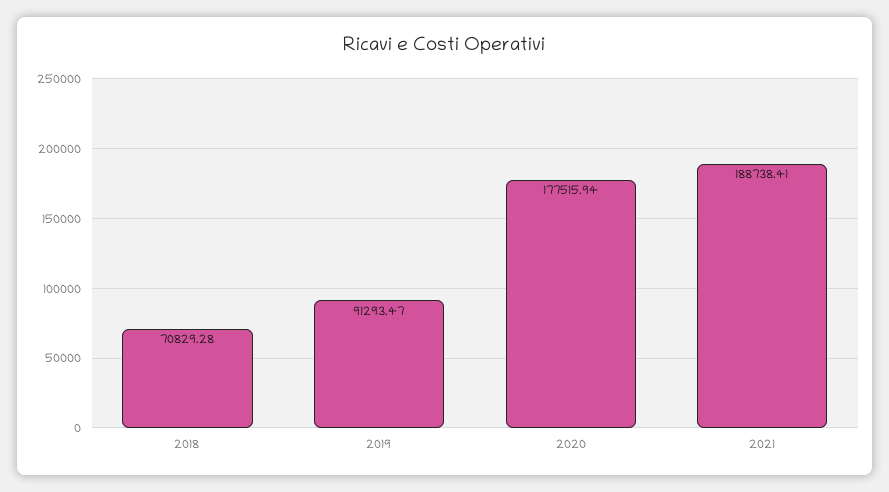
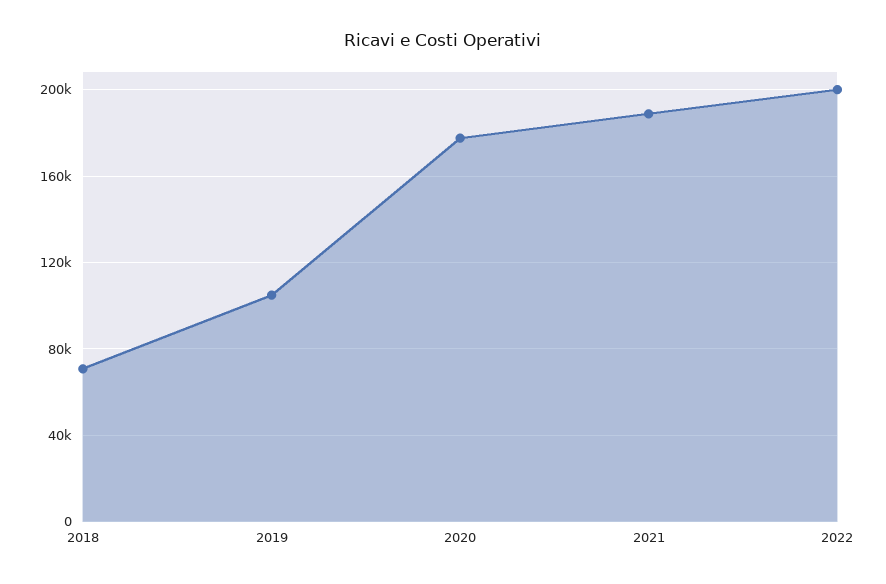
2019: 91293.47 -> 105000
2022: none -> 200000

